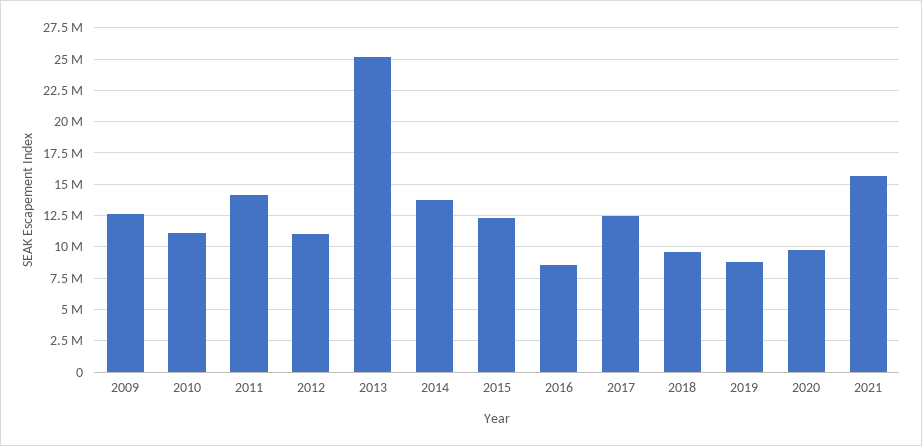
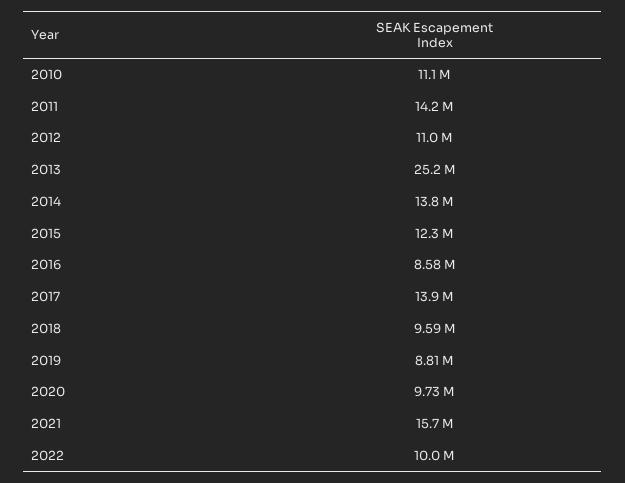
2009: 12500000 -> none
2017: 12500000 -> 13900000
2022: none -> 10000000

